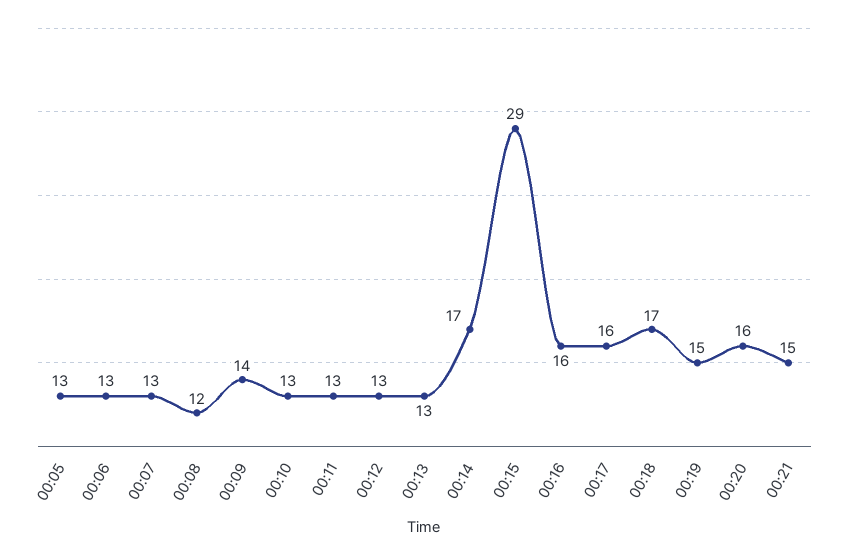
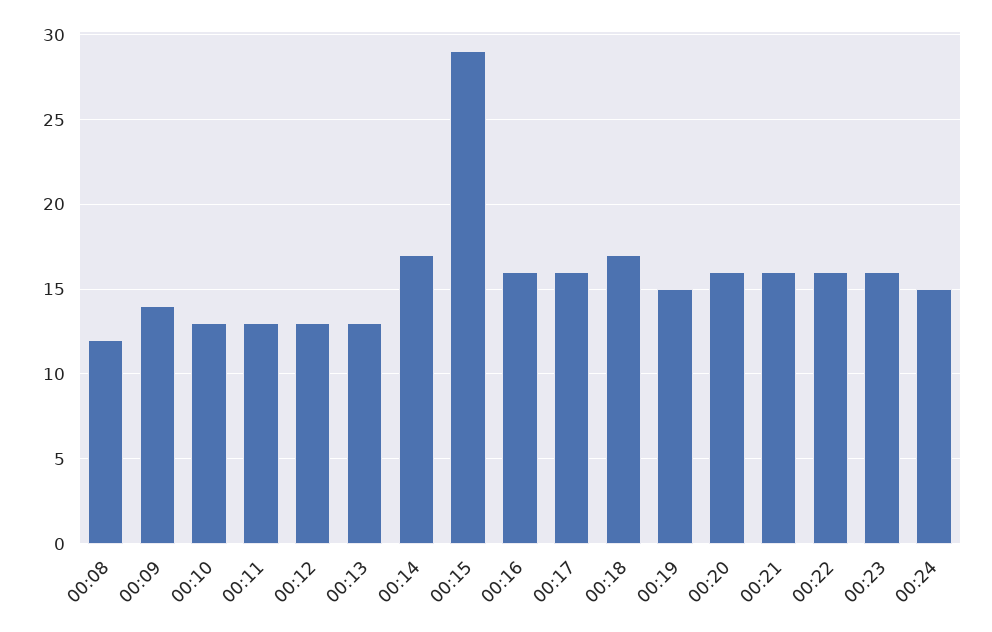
00:05: 13 -> none
00:06: 13 -> none
00:07: 13 -> none
00:21: 15 -> 16
00:22: none -> 16
00:23: none -> 16
00:24: none -> 15

